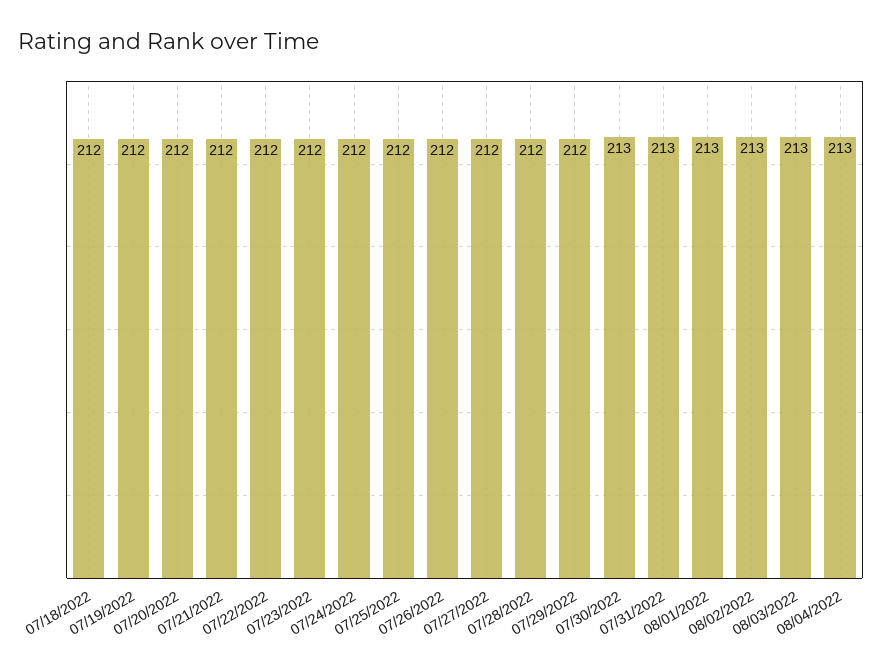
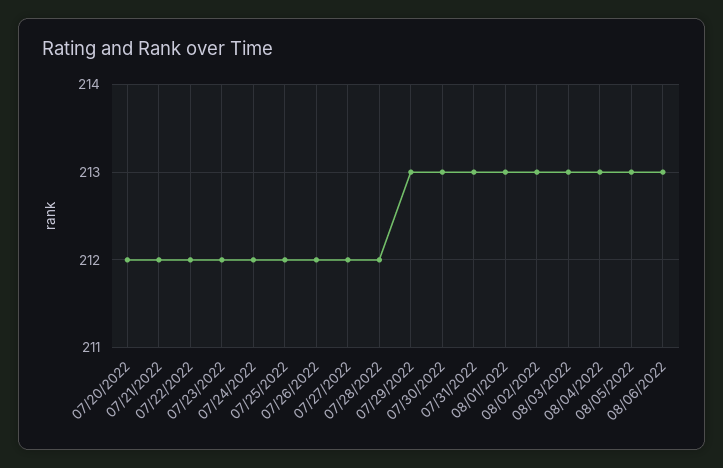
07/18/2022: 212 -> none
07/19/2022: 212 -> none
07/29/2022: 212 -> 213
08/05/2022: none -> 213
08/06/2022: none -> 213

